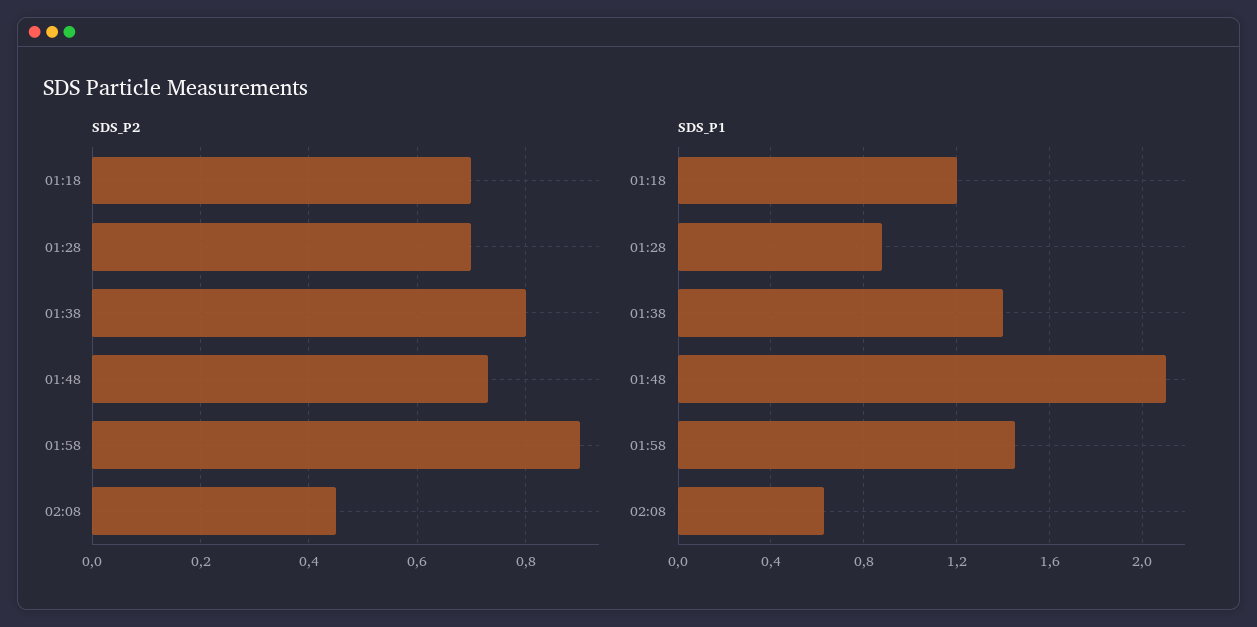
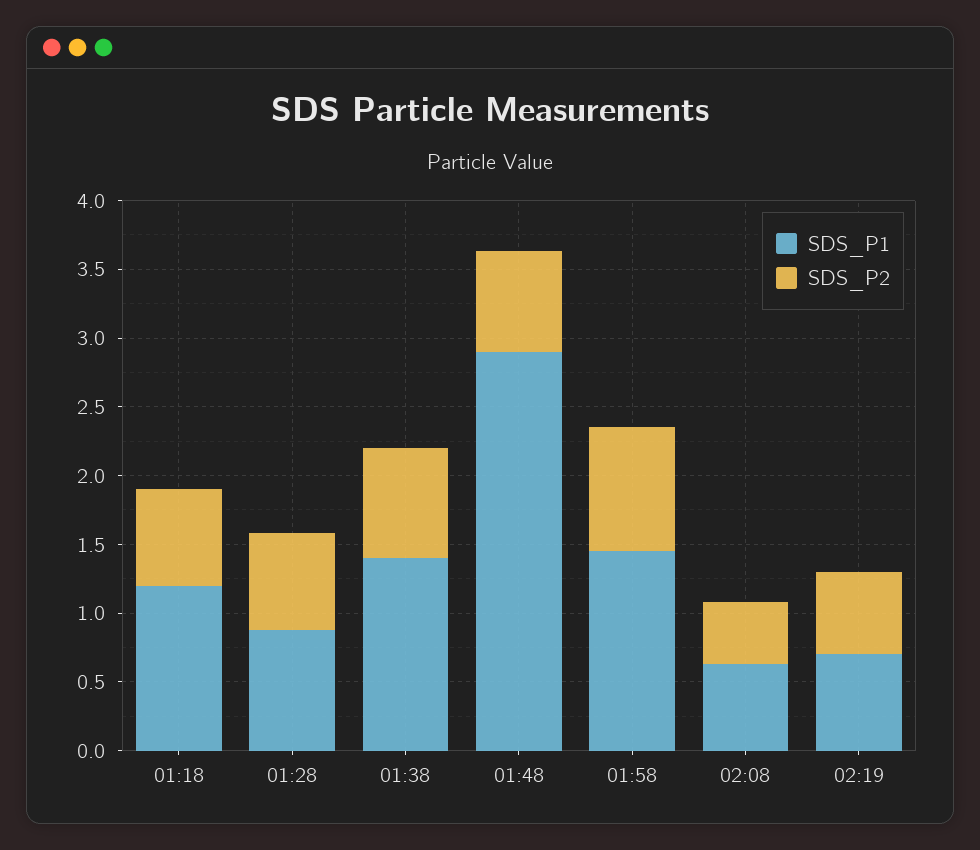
SDS_P1, 01:48: 2.1 -> 2.9
SDS_P1, 02:19: none -> 0.7
SDS_P2, 02:19: none -> 0.6

